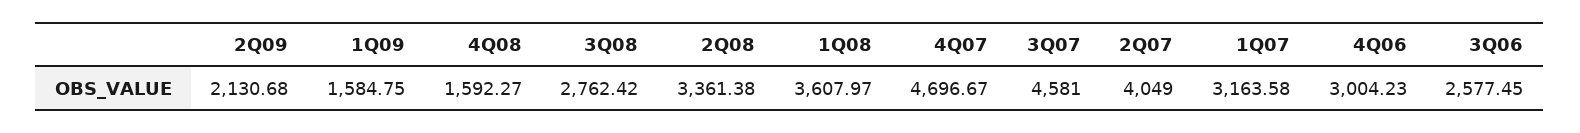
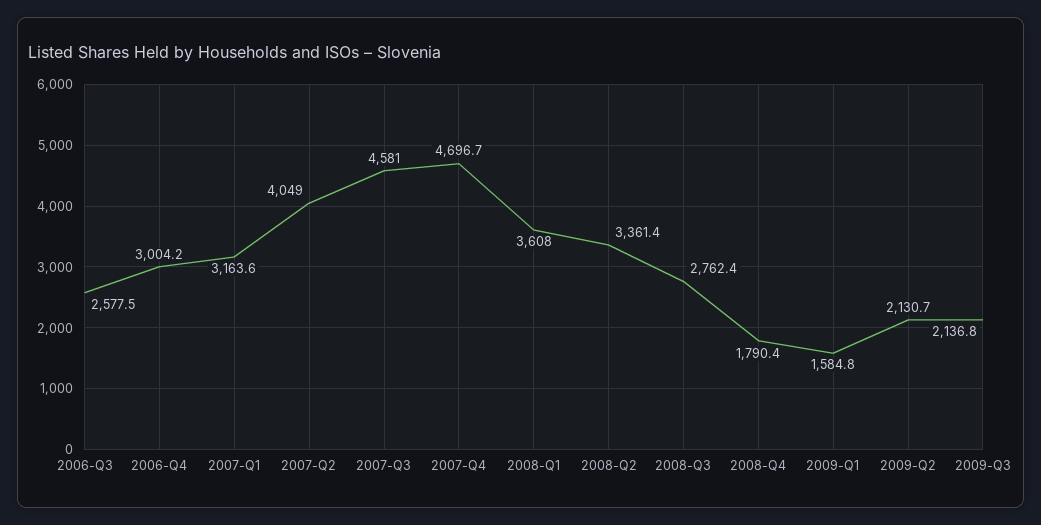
4Q08: 1592.27 -> 1790.4
2009-Q3: none -> 2136.8

